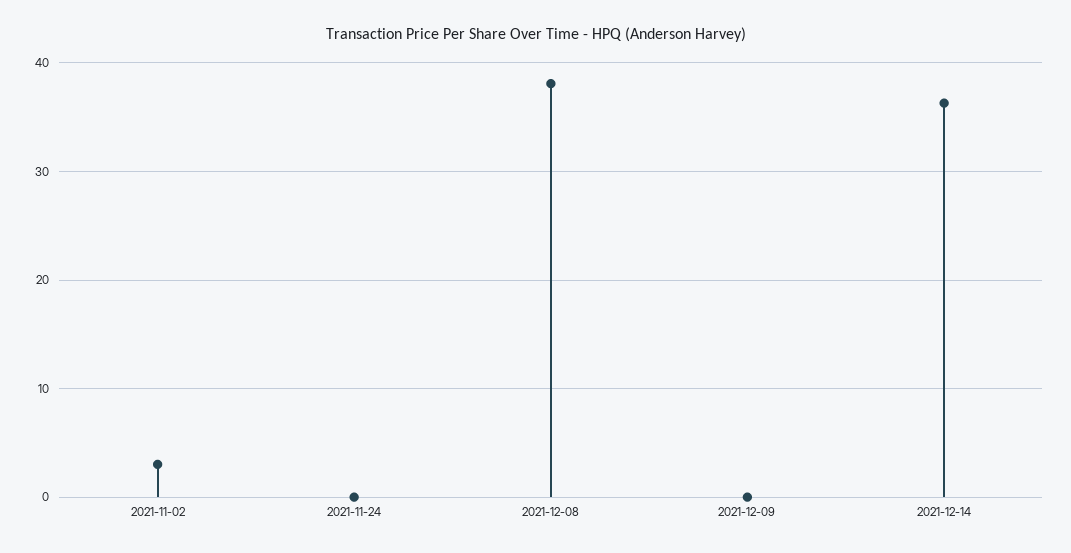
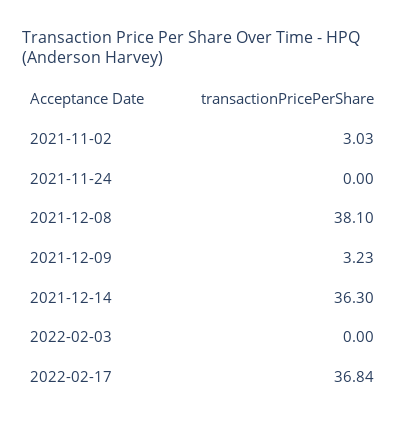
2021-12-09: 0 -> 3.23
2022-02-03: none -> 0
2022-02-17: none -> 36.84

